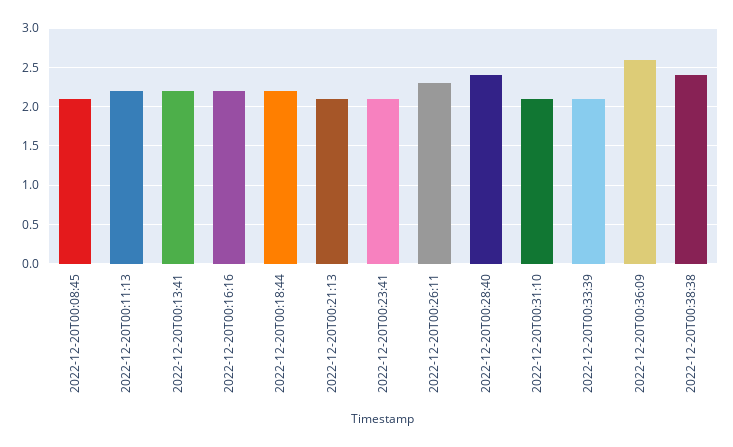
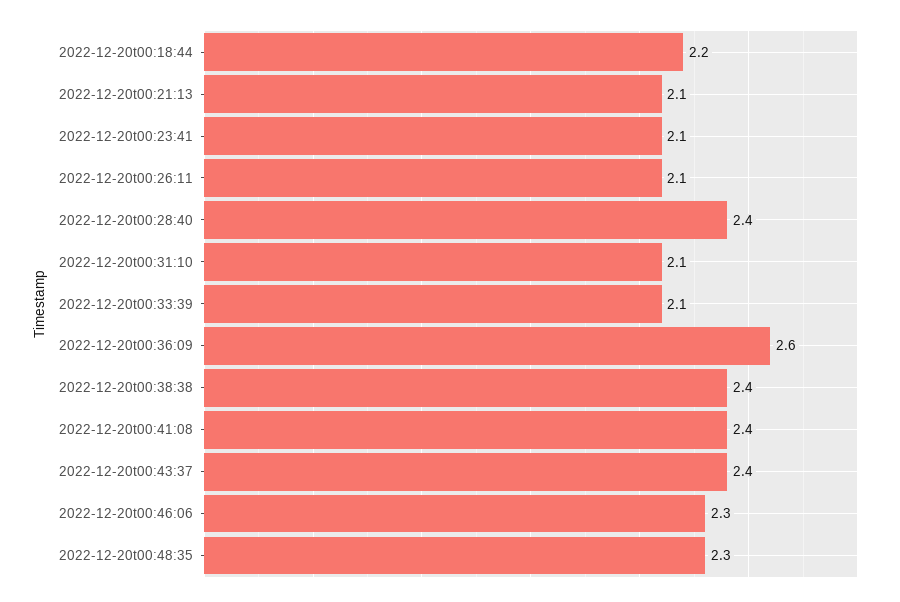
2022-12-20T00:08:45: 2.1 -> none
2022-12-20T00:11:13: 2.2 -> none
2022-12-20T00:13:41: 2.2 -> none
2022-12-20T00:16:16: 2.2 -> none
2022-12-20T00:26:11: 2.3 -> 2.1
2022-12-20t00:41:08: none -> 2.4
2022-12-20t00:43:37: none -> 2.4
2022-12-20t00:46:06: none -> 2.3
2022-12-20t00:48:35: none -> 2.3

